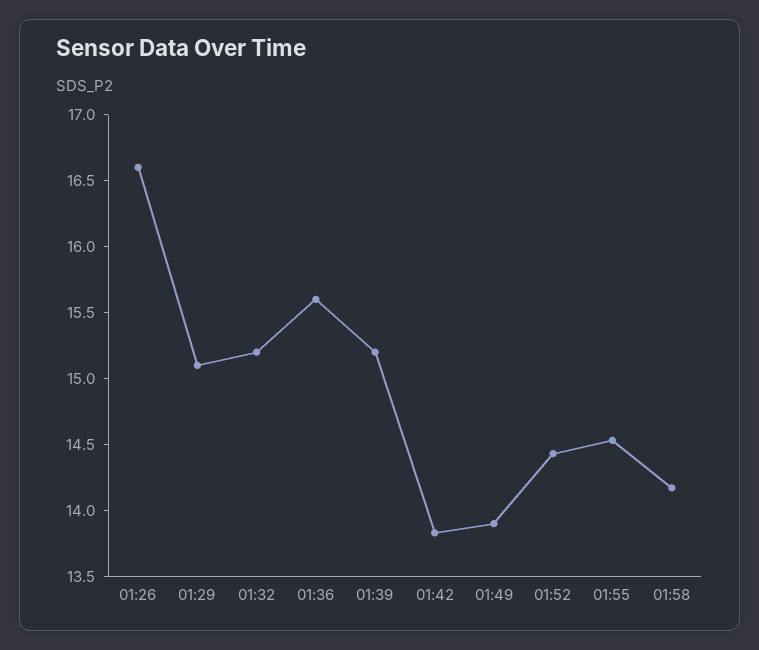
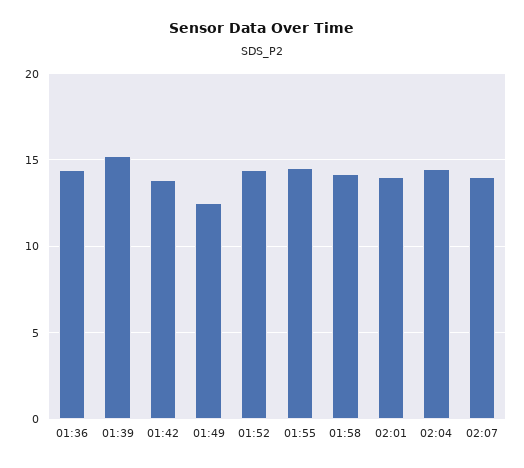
01:26: 16.6 -> none
01:29: 15.1 -> none
01:32: 15.2 -> none
01:36: 15.6 -> 14.5
01:49: 13.9 -> 12.5
02:01: none -> 14
02:04: none -> 14.5
02:07: none -> 14

